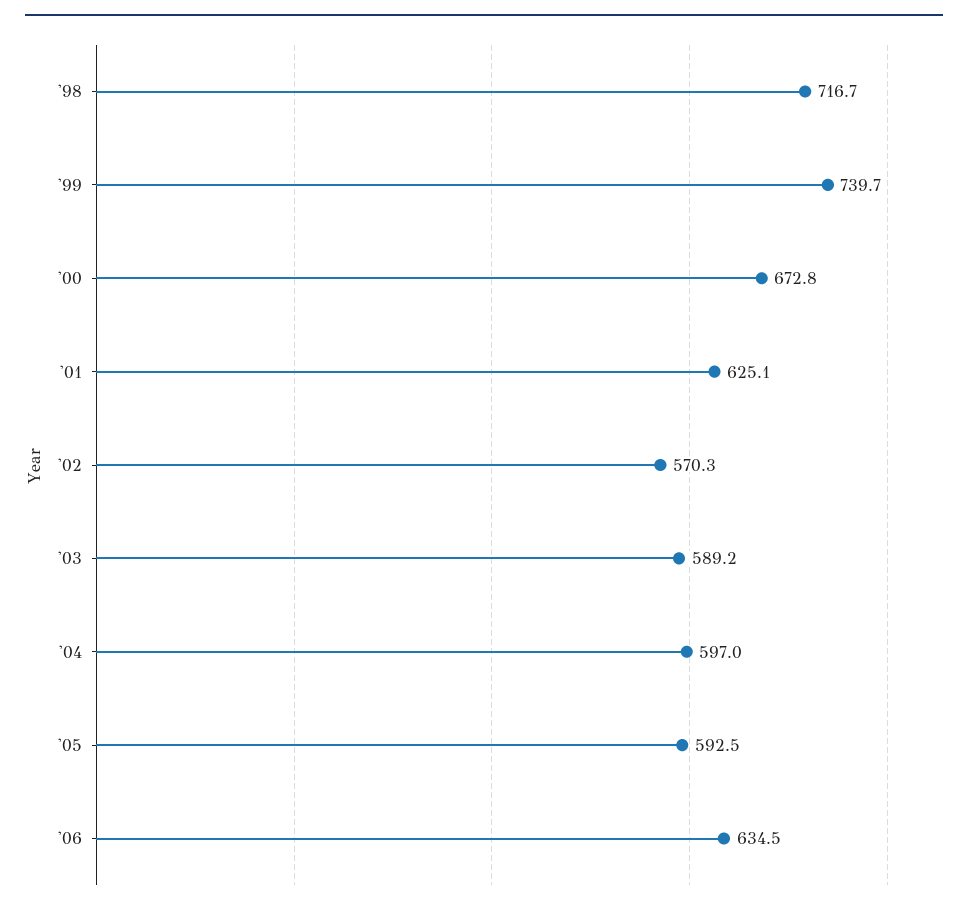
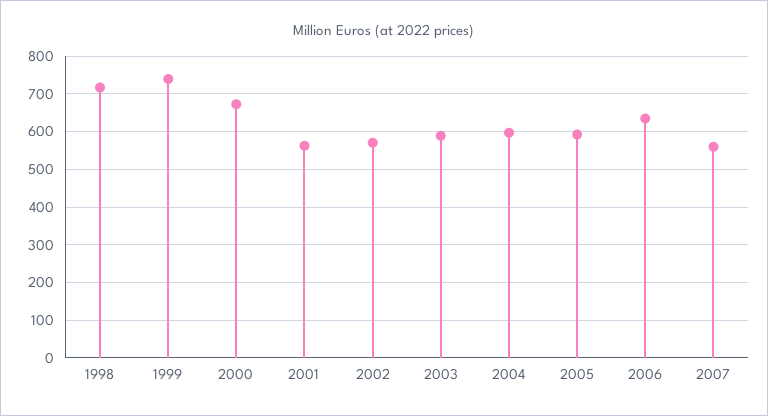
'01: 625.1 -> 560
2007: none -> 560

